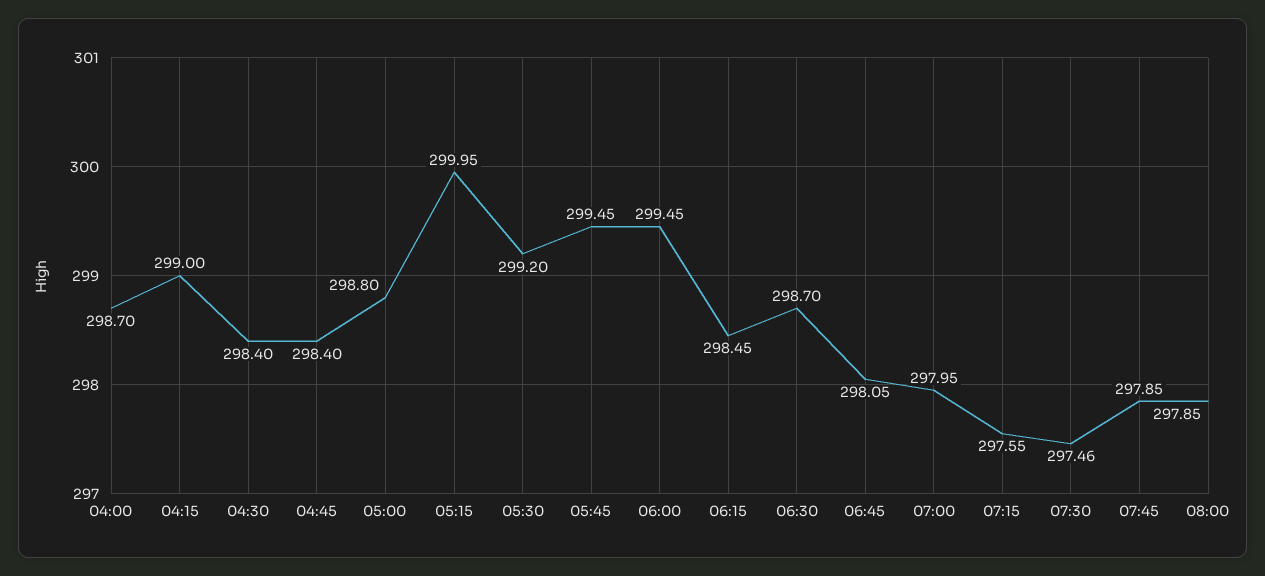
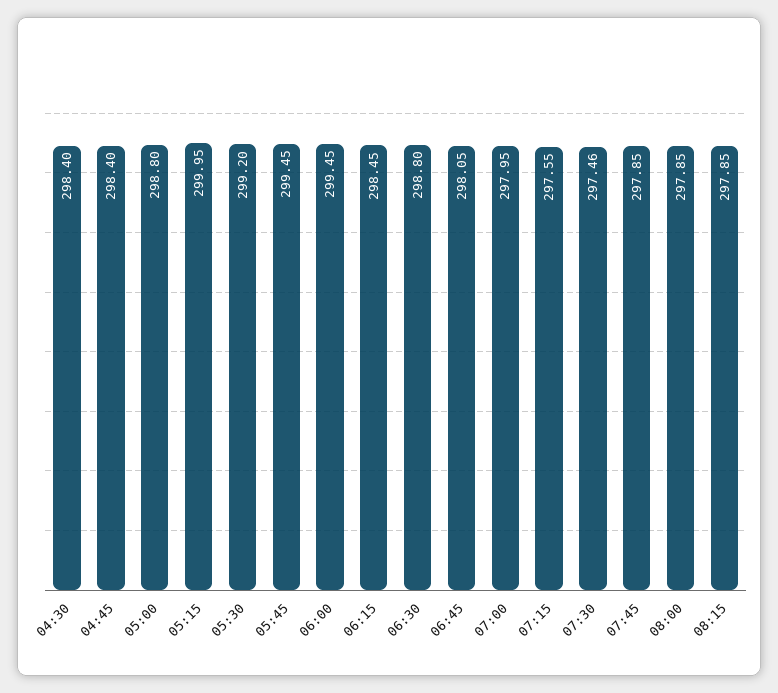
04:00: 298.7 -> none
04:15: 299 -> none
06:30: 298.7 -> 298.8
08:15: none -> 297.85

